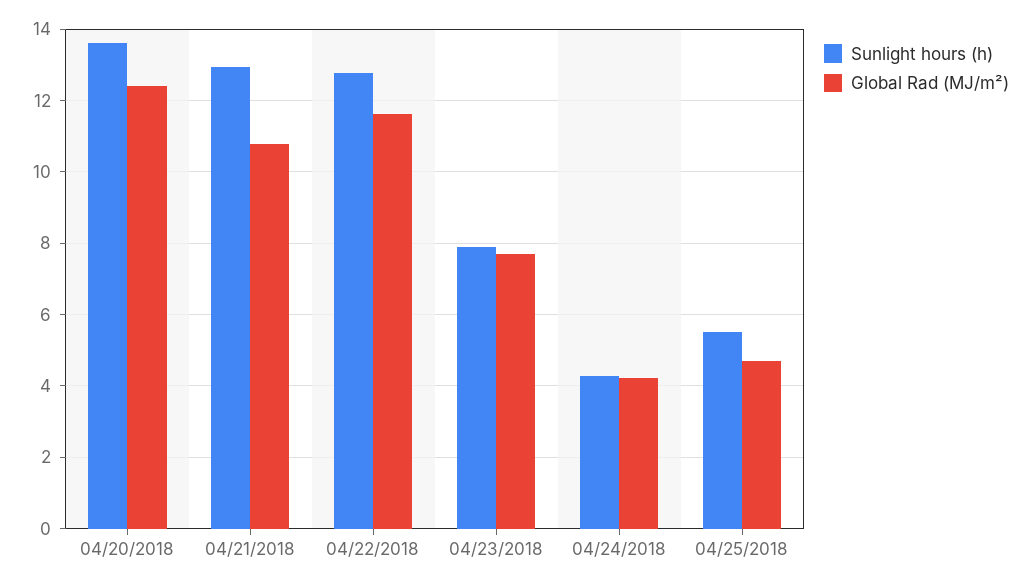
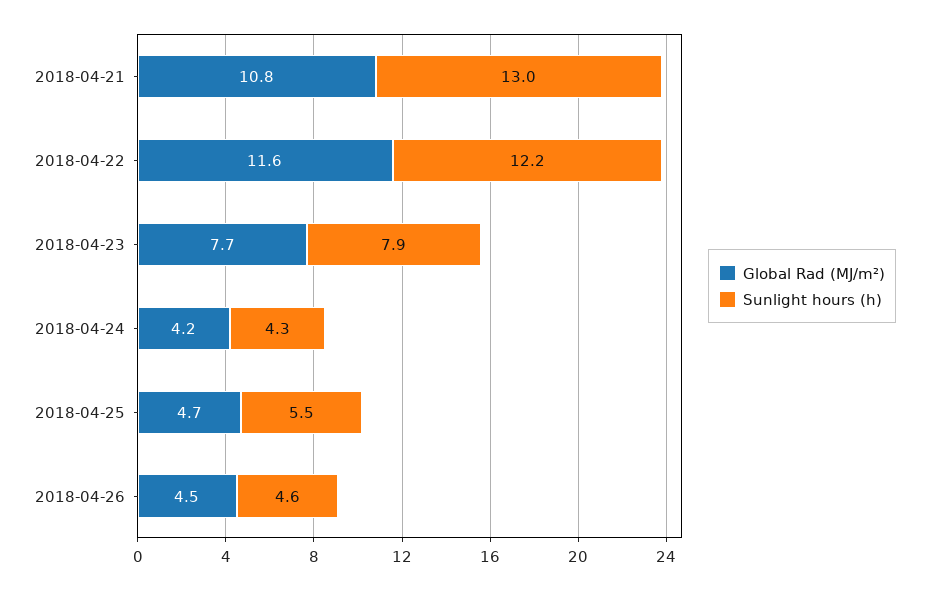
Sunlight hours (h), 04/20/2018: 13.6 -> none
Global Rad (MJ/m²), 04/20/2018: 12.4 -> none
Sunlight hours (h), 04/22/2018: 12.8 -> 12.2
Global Rad (MJ/m²), 2018-04-26: none -> 4.5
Sunlight hours (h), 2018-04-26: none -> 4.6

